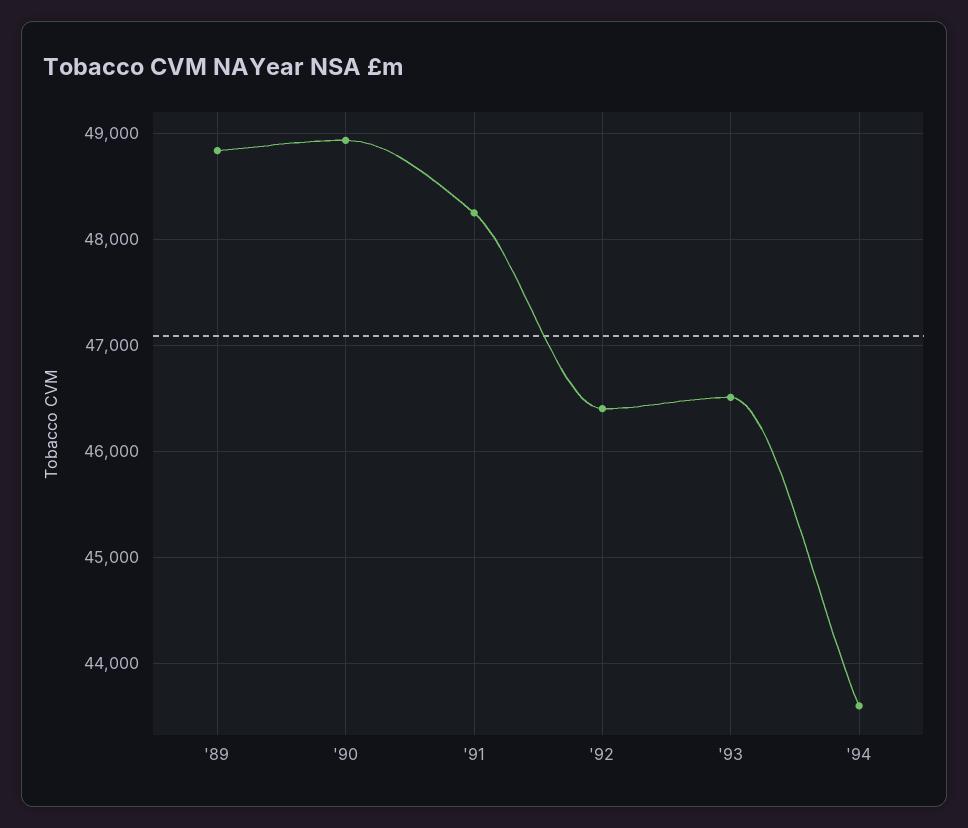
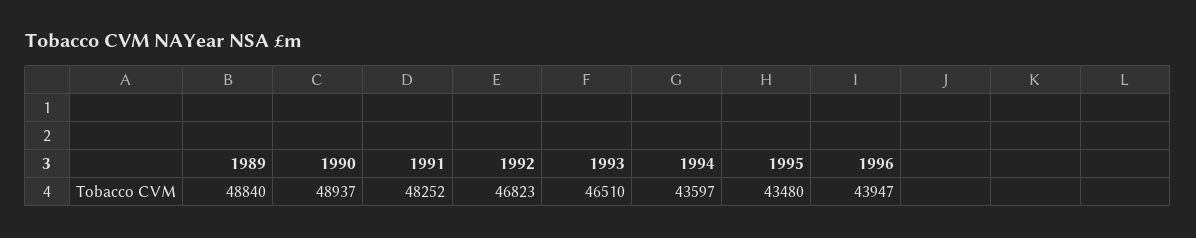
'92: 46400 -> 46823
1995: none -> 43480
1996: none -> 43947

